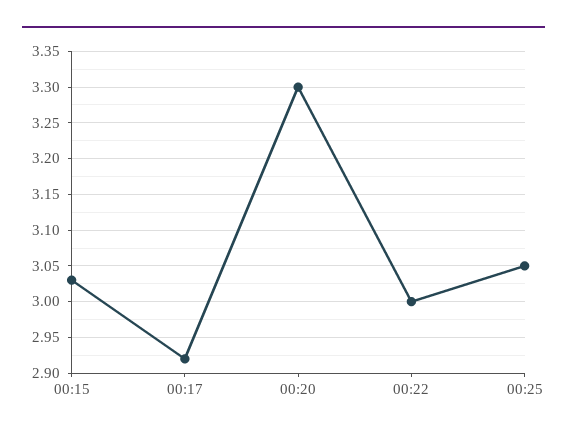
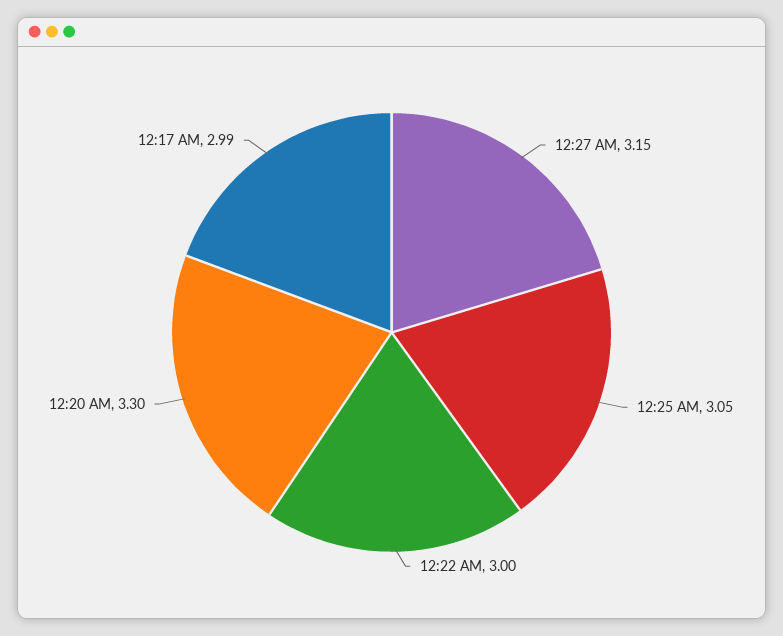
00:15: 3.03 -> none
00:17: 2.92 -> 2.99
12:27 AM: none -> 3.15

